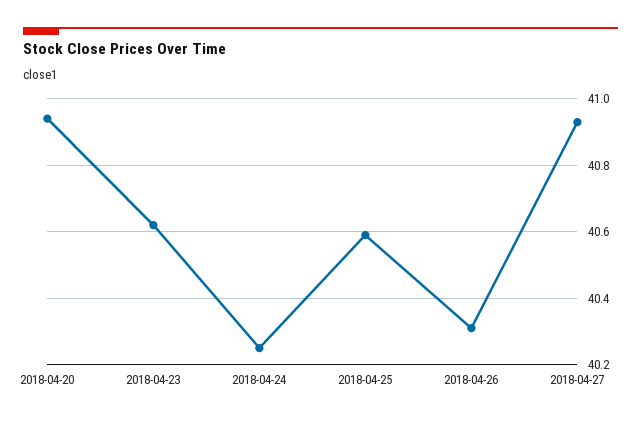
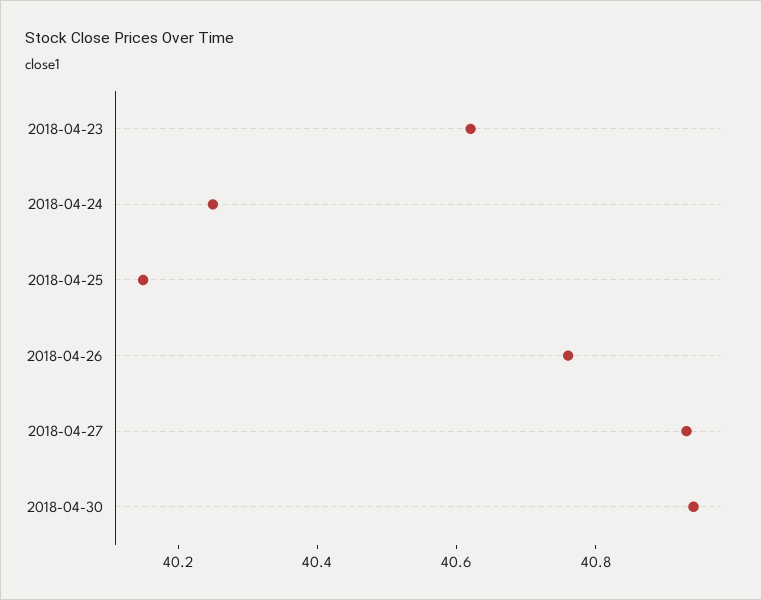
2018-04-20: 40.95 -> none
2018-04-25: 40.6 -> 40.15
2018-04-26: 40.3 -> 40.75
2018-04-30: none -> 40.95

